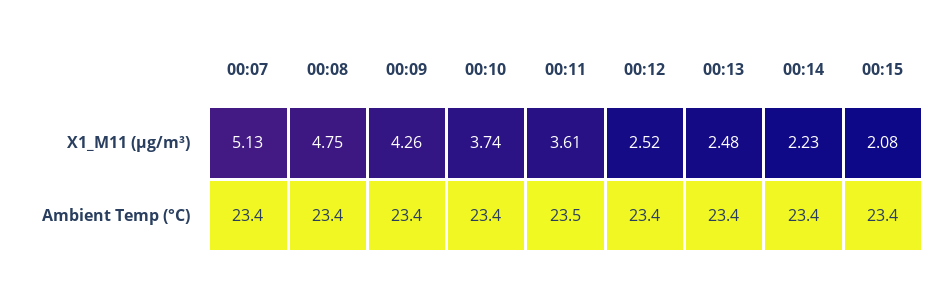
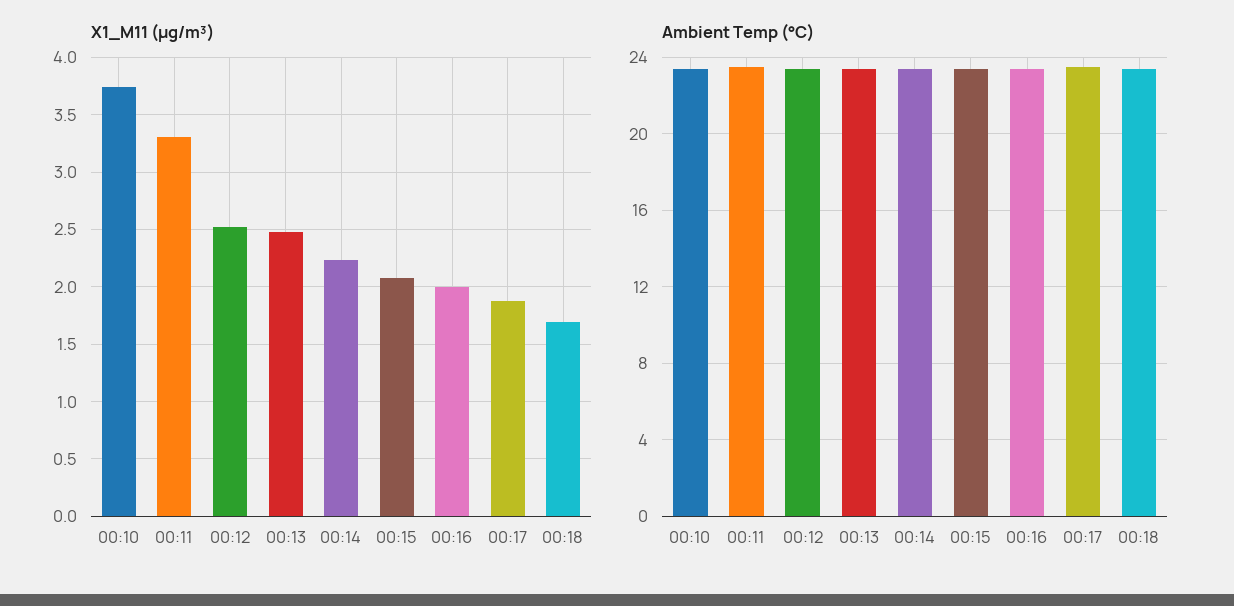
X1_M11 (μg/m³), 00:07: 5.13 -> none
X1_M11 (μg/m³), 00:08: 4.75 -> none
X1_M11 (μg/m³), 00:09: 4.26 -> none
X1_M11 (μg/m³), 00:11: 3.61 -> 3.3
Ambient Temp (°C), 00:07: 23.4 -> none
Ambient Temp (°C), 00:08: 23.4 -> none
Ambient Temp (°C), 00:09: 23.4 -> none
X1_M11 (μg/m³), 00:16: none -> 2
X1_M11 (μg/m³), 00:17: none -> 1.9
X1_M11 (μg/m³), 00:18: none -> 1.7
Ambient Temp (°C), 00:16: none -> 23.5
Ambient Temp (°C), 00:17: none -> 23.5
Ambient Temp (°C), 00:18: none -> 23.5

